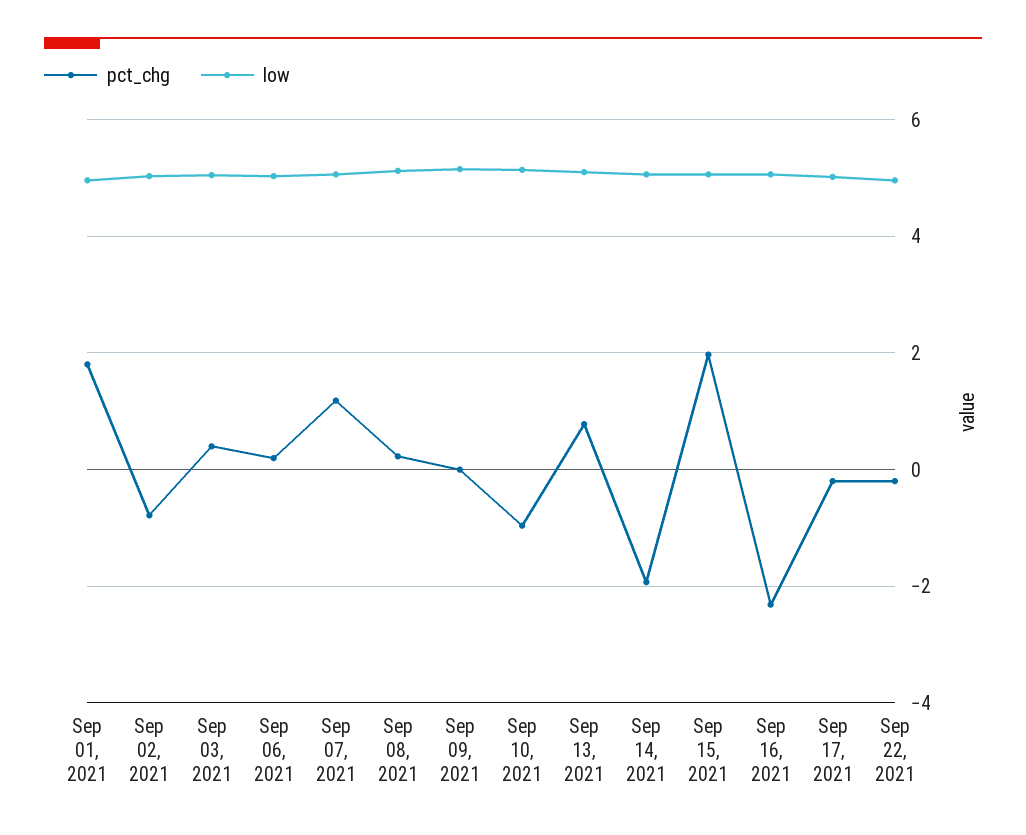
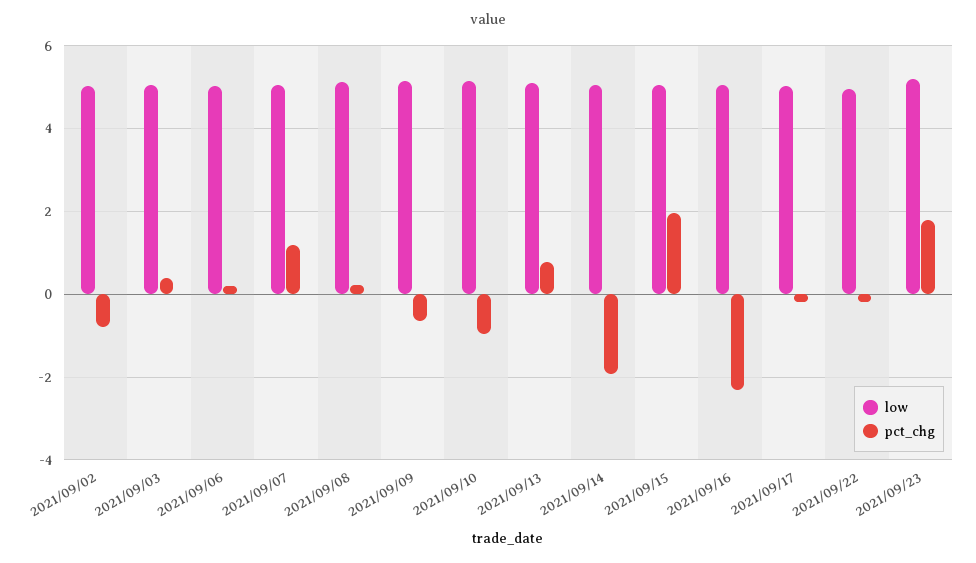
pct_chg, Sep 01, 2021: 1.8 -> none
low, Sep 01, 2021: 5 -> none
pct_chg, Sep 09, 2021: 0 -> -0.6
low, 2021/09/23: none -> 5.2
pct_chg, 2021/09/23: none -> 1.8

